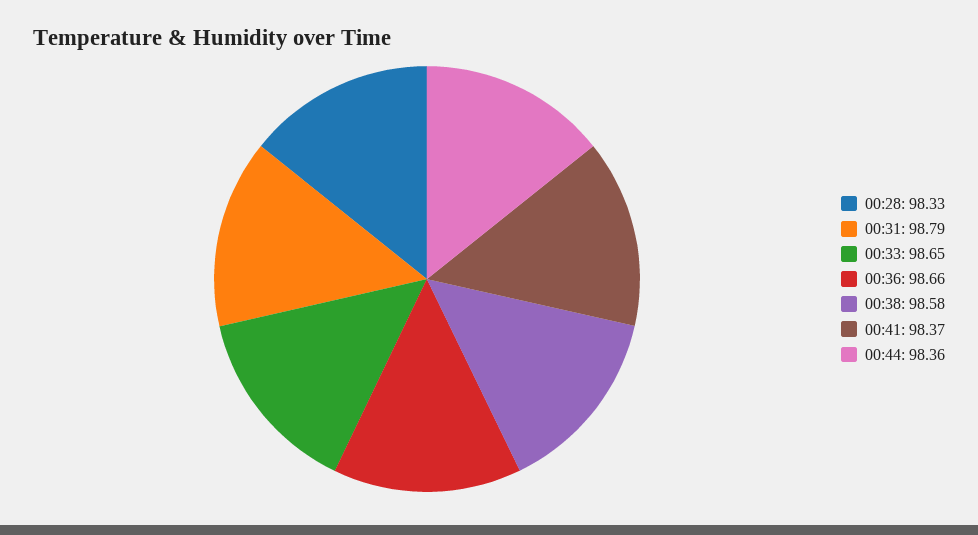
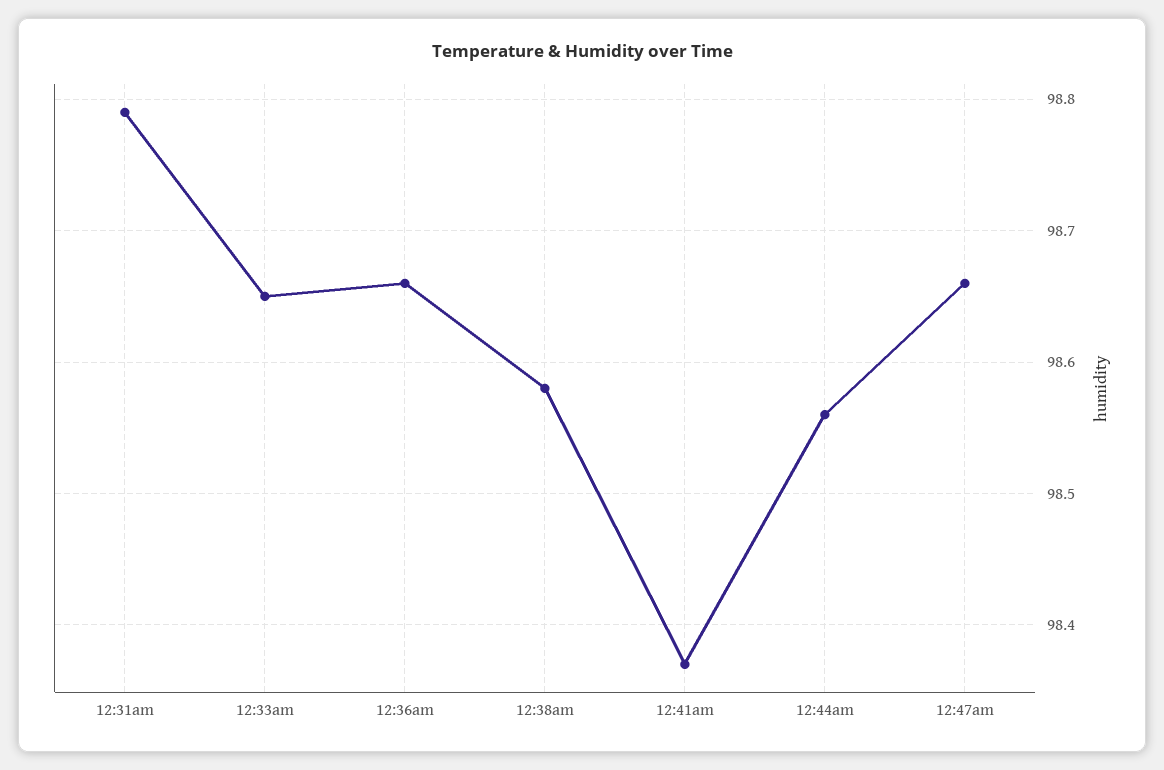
00:28: 98.33 -> none
00:44: 98.36 -> 98.56
12:47am: none -> 98.66

